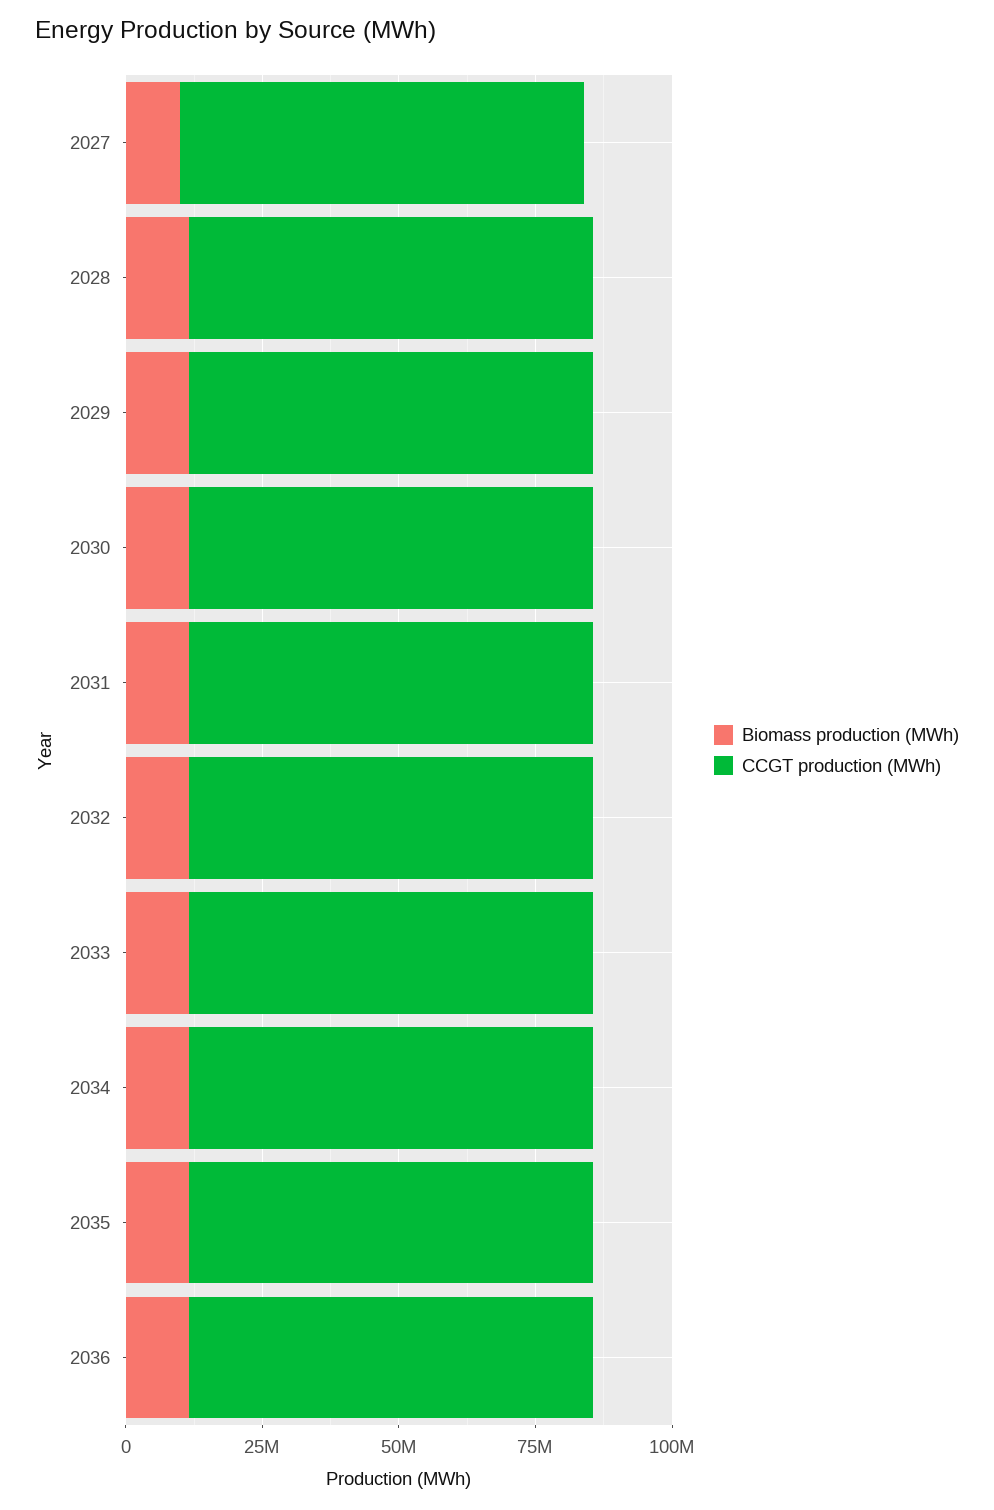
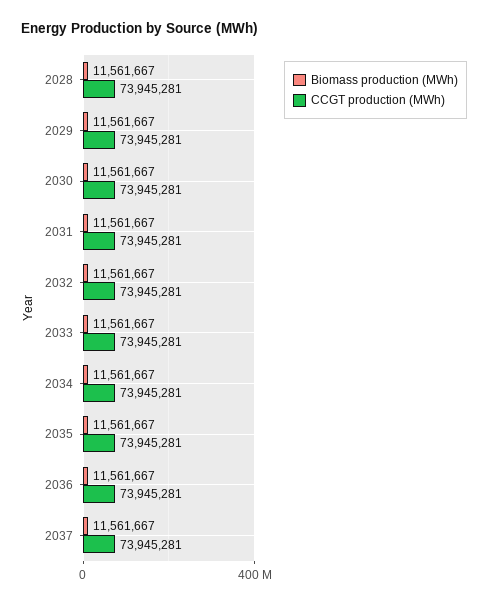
Biomass production (MWh), 2027: 10000000 -> none
CCGT production (MWh), 2027: 75000000 -> none
Biomass production (MWh), 2037: none -> 11561667
CCGT production (MWh), 2037: none -> 73945281

